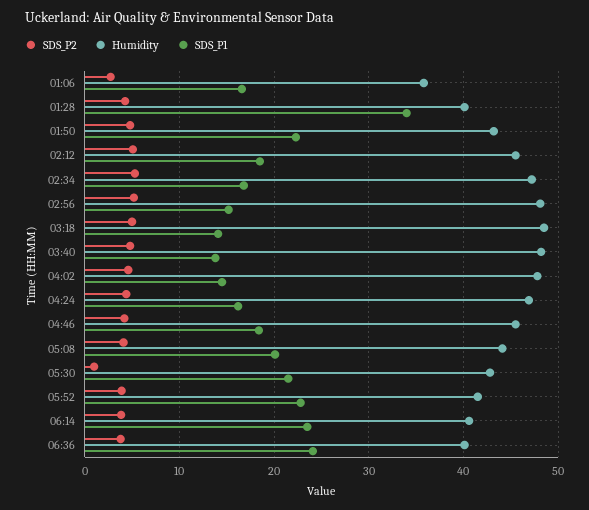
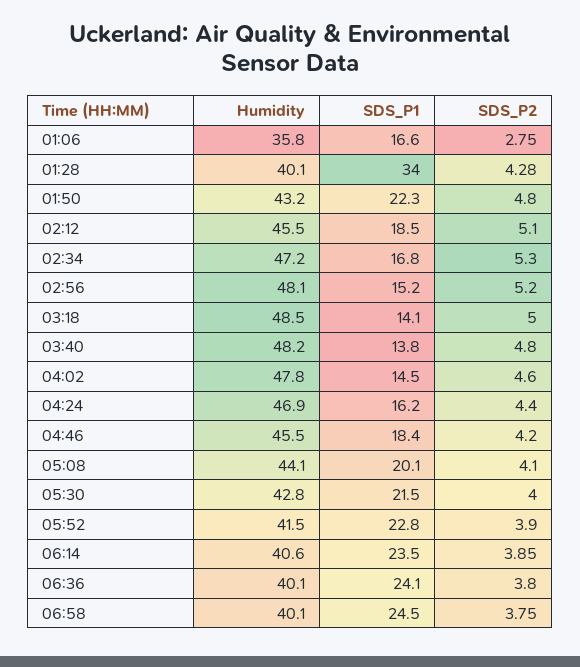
SDS_P2, 05:30: 1 -> 4
Humidity, 06:58: none -> 40.1
SDS_P1, 06:58: none -> 24.5
SDS_P2, 06:58: none -> 3.75

